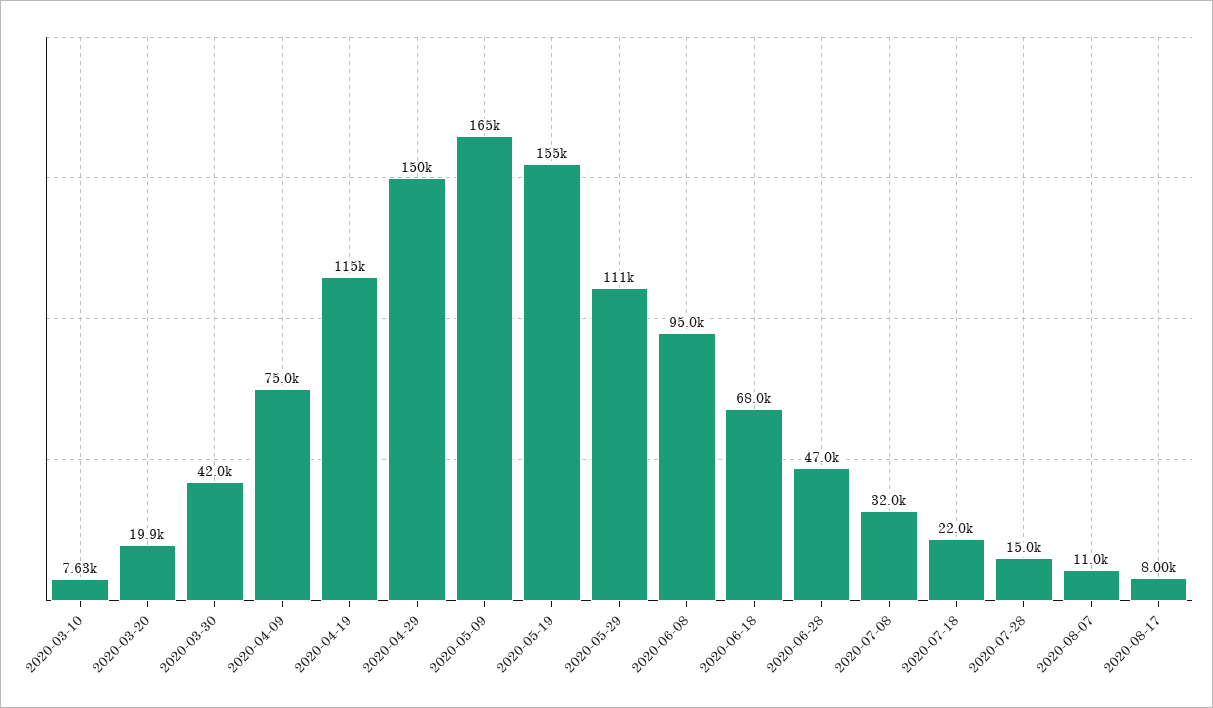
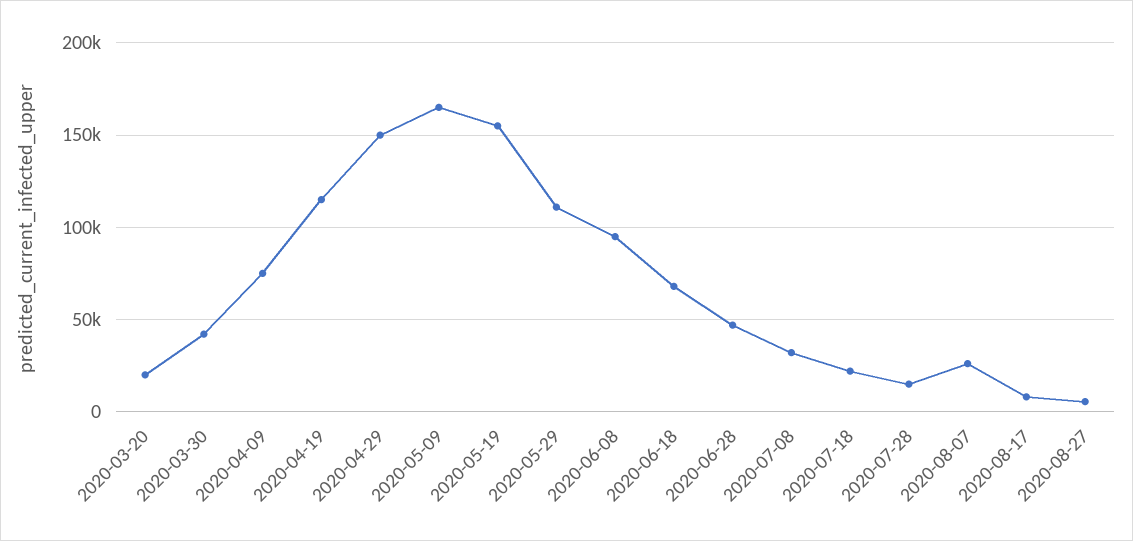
2020-03-10: 7630 -> none
2020-08-07: 11000 -> 25000
2020-08-27: none -> 5000

